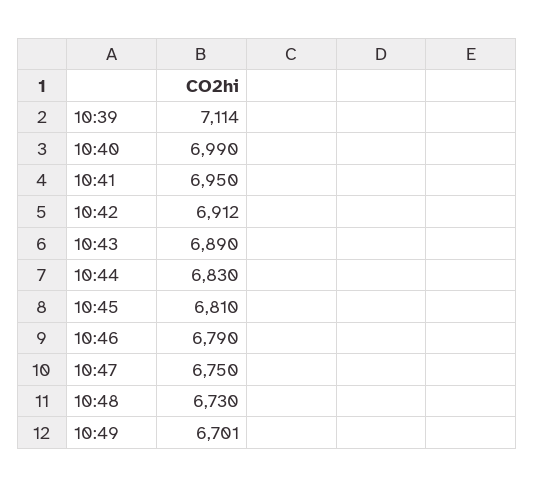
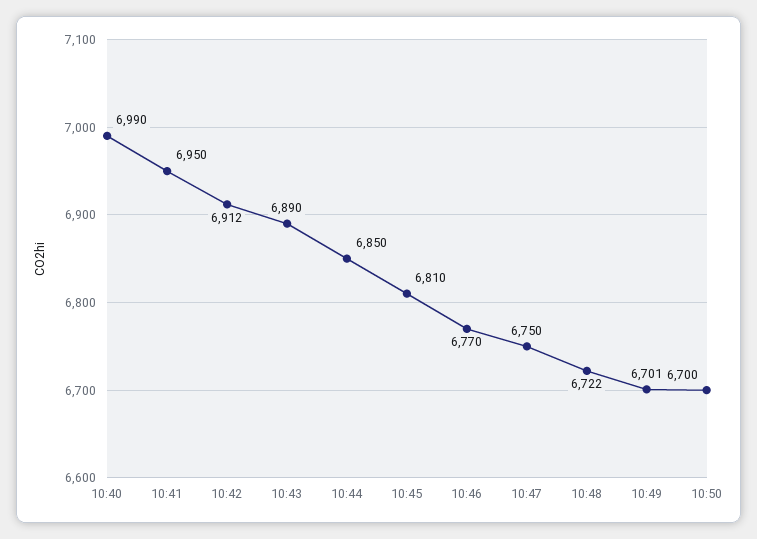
10:39: 7114 -> none
10:44: 6830 -> 6850
10:46: 6790 -> 6770
10:48: 6730 -> 6722
10:50: none -> 6700

